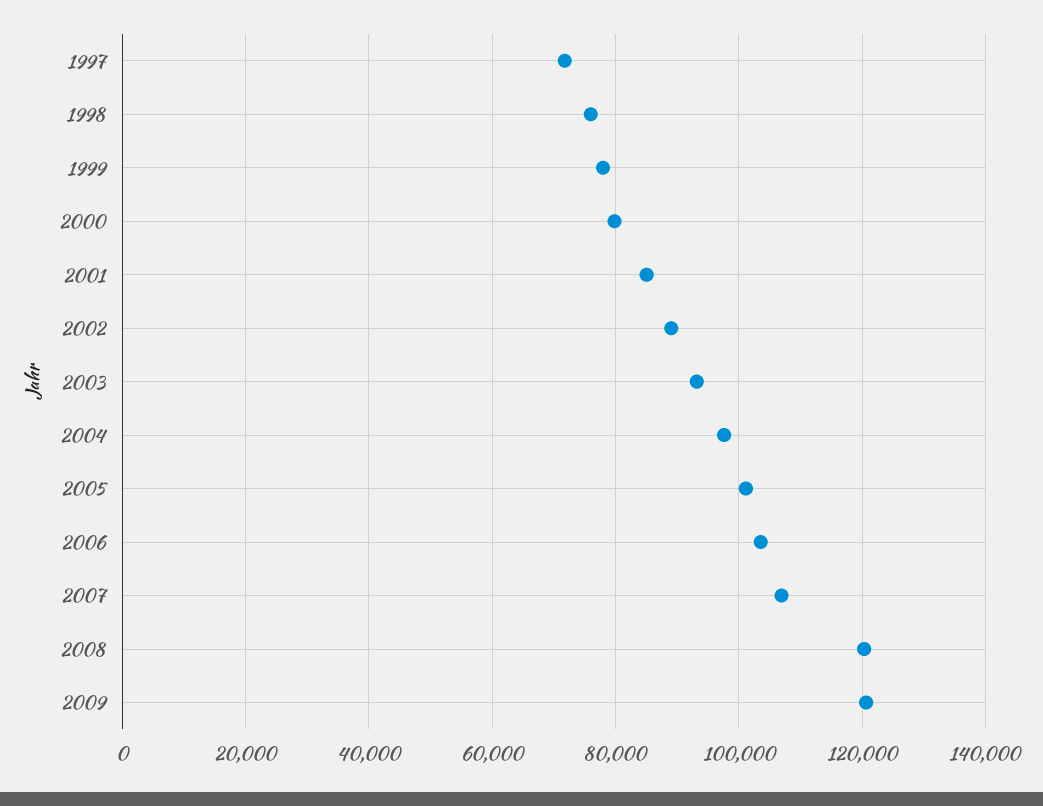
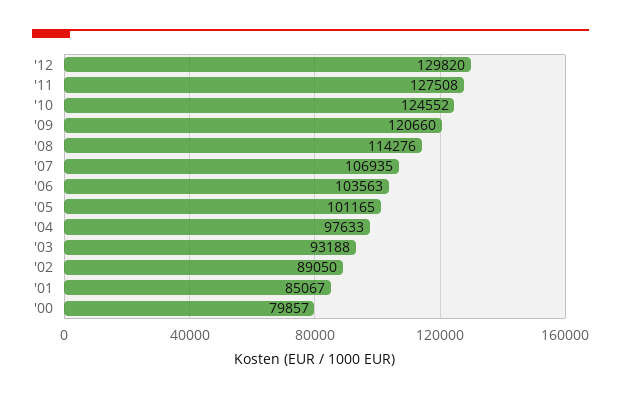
1997: 72000 -> none
1998: 76000 -> none
1999: 78000 -> none
2008: 120000 -> 114276
'12: none -> 129820
'11: none -> 127508
'10: none -> 124552

